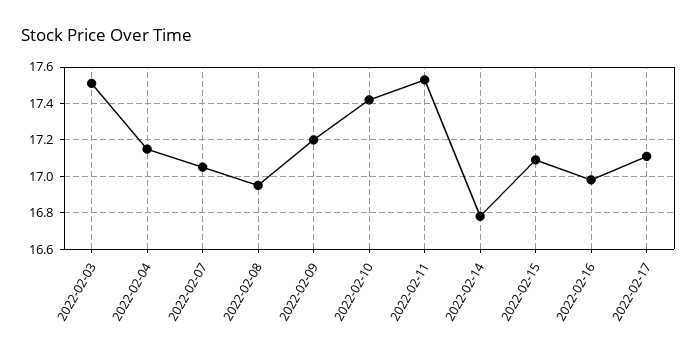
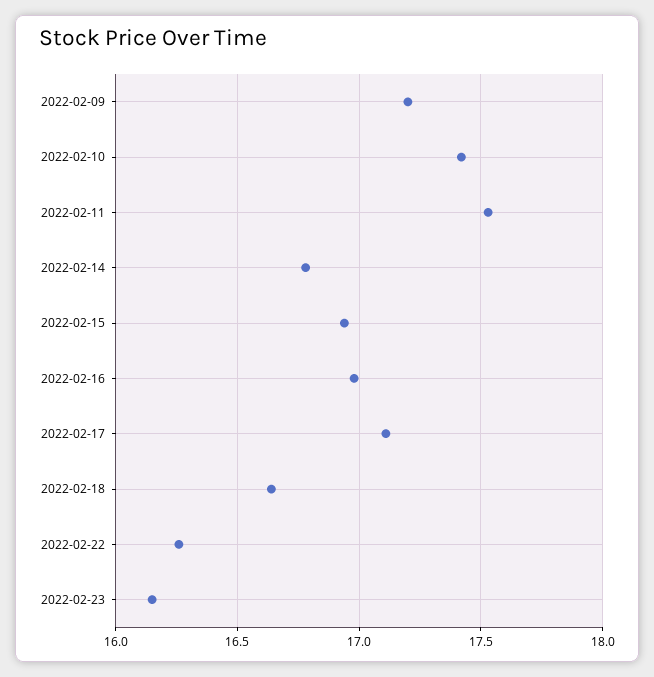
2022-02-03: 17.5 -> none
2022-02-04: 17.15 -> none
2022-02-07: 17.05 -> none
2022-02-08: 16.95 -> none
2022-02-15: 17.1 -> 16.95
2022-02-18: none -> 16.65
2022-02-22: none -> 16.25
2022-02-23: none -> 16.15

